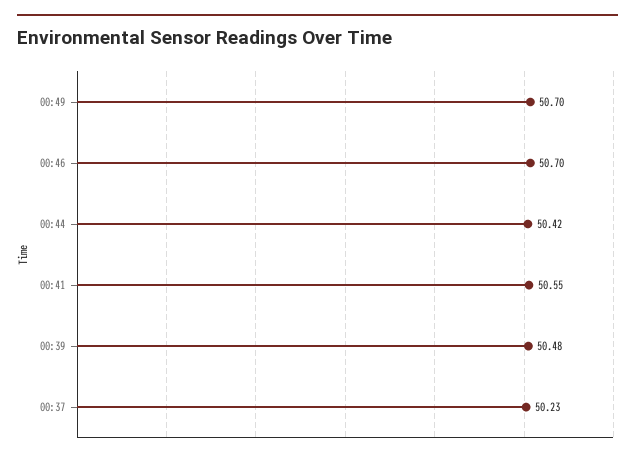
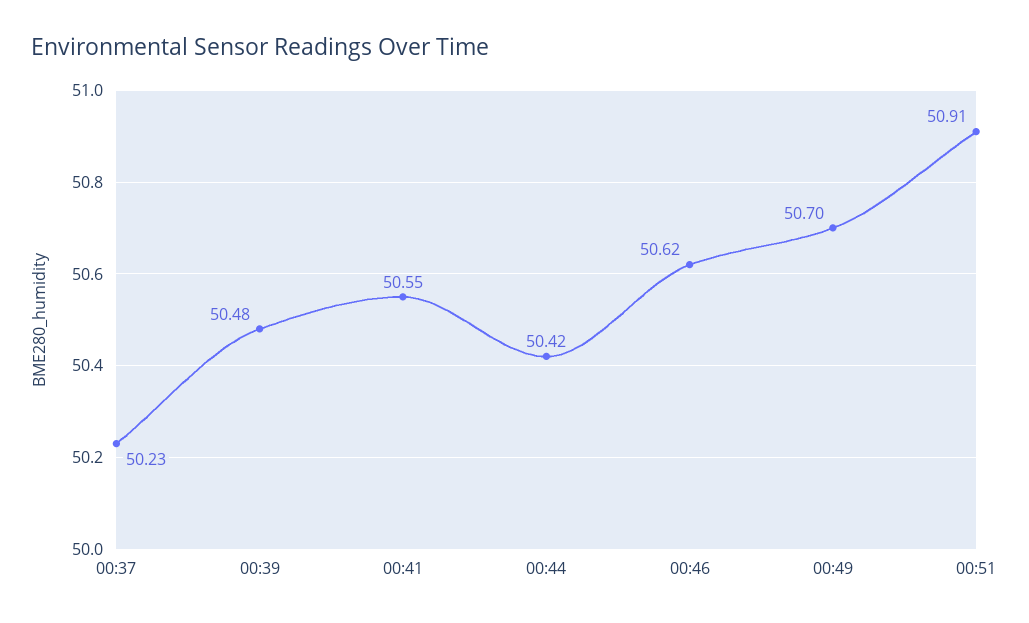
00:46: 50.7 -> 50.62
00:51: none -> 50.91

